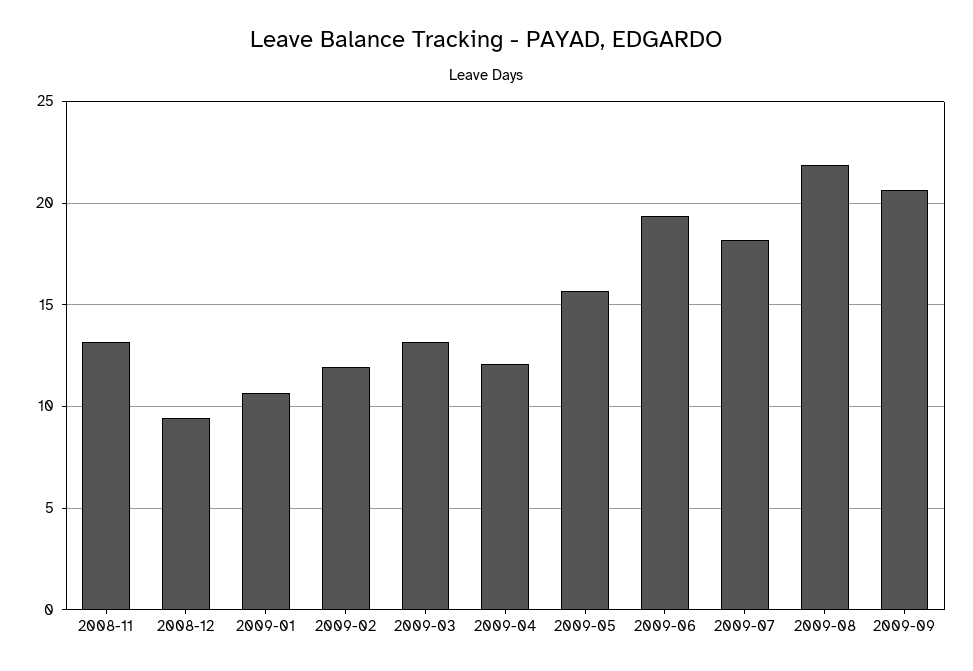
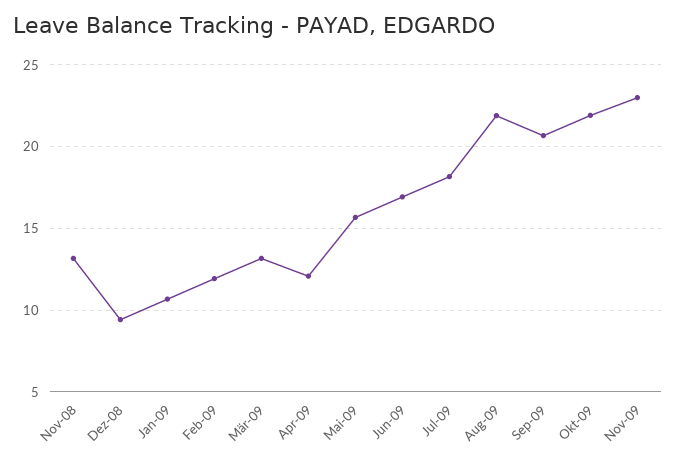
2009-06: 19.5 -> 17
Okt-09: none -> 22
Nov-09: none -> 23

